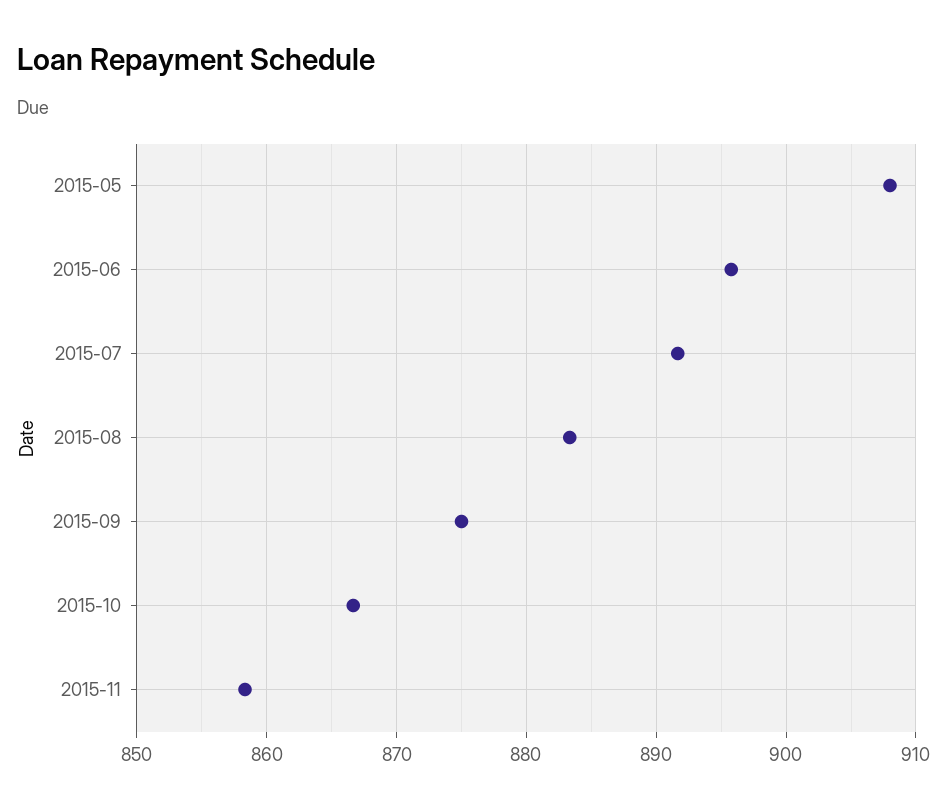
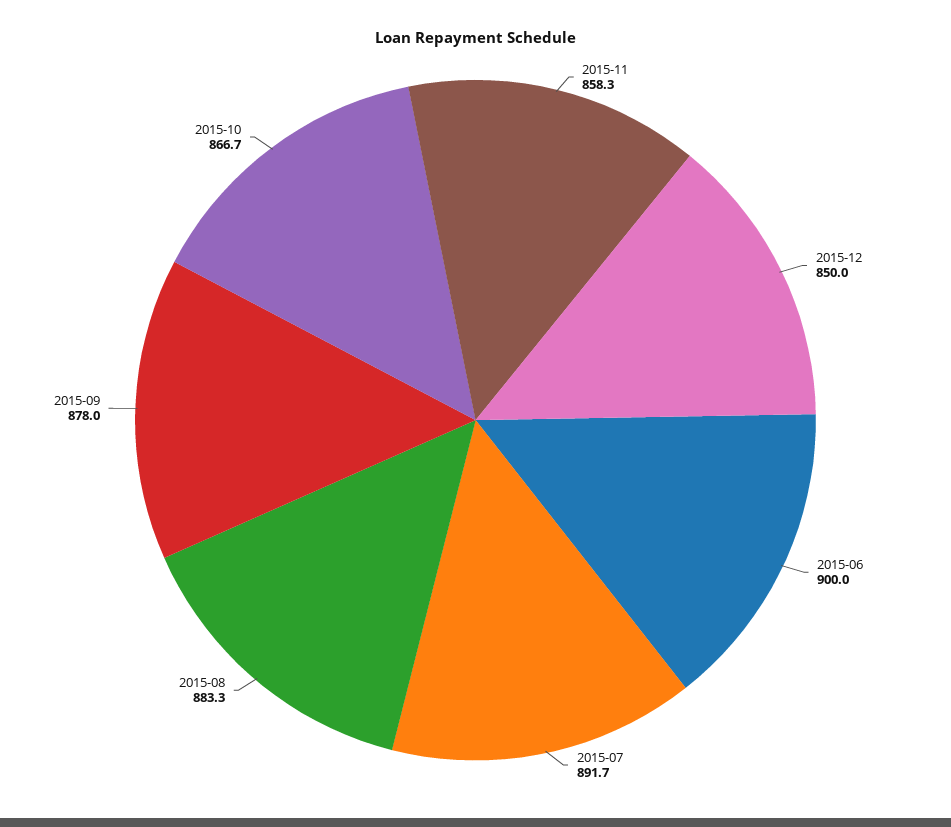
2015-05: 908 -> none
2015-06: 896 -> 900
2015-09: 875 -> 878
2015-12: none -> 850

